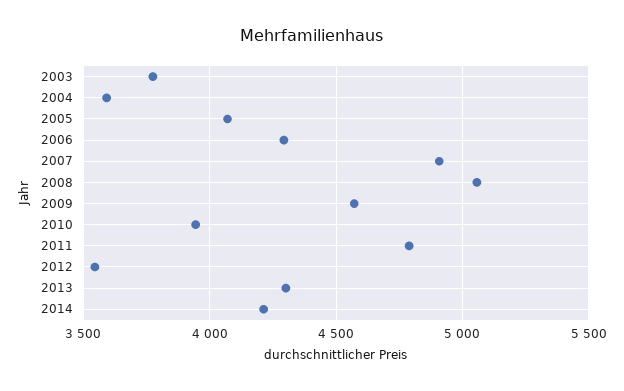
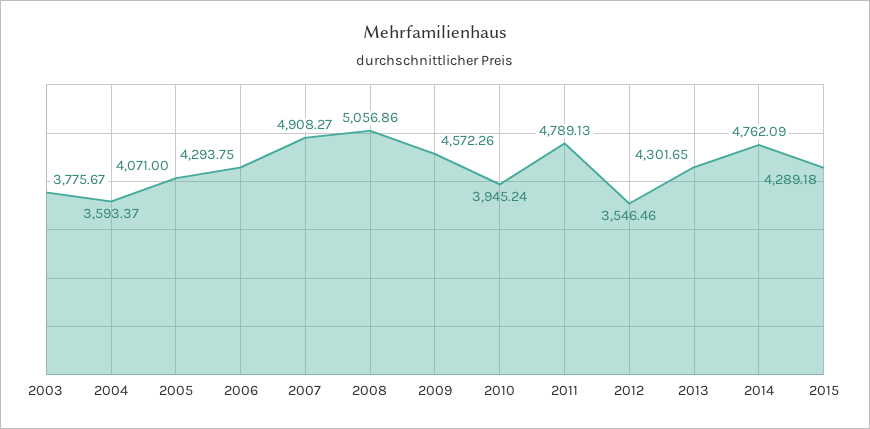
2014: 4200 -> 4762.09
2015: none -> 4289.18

